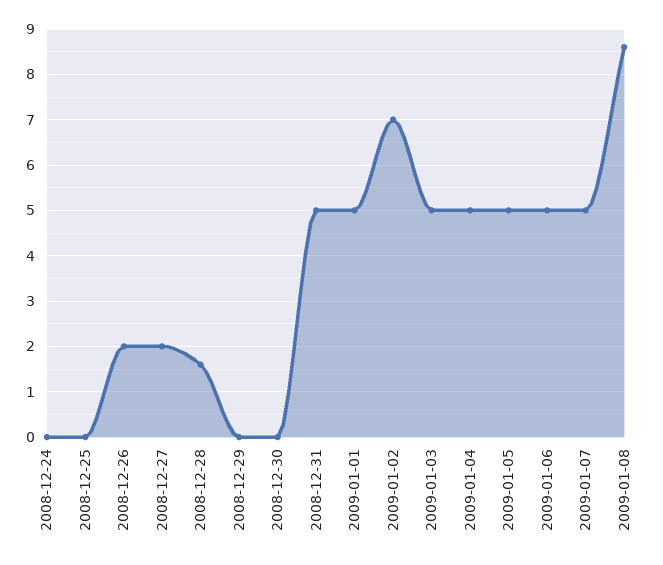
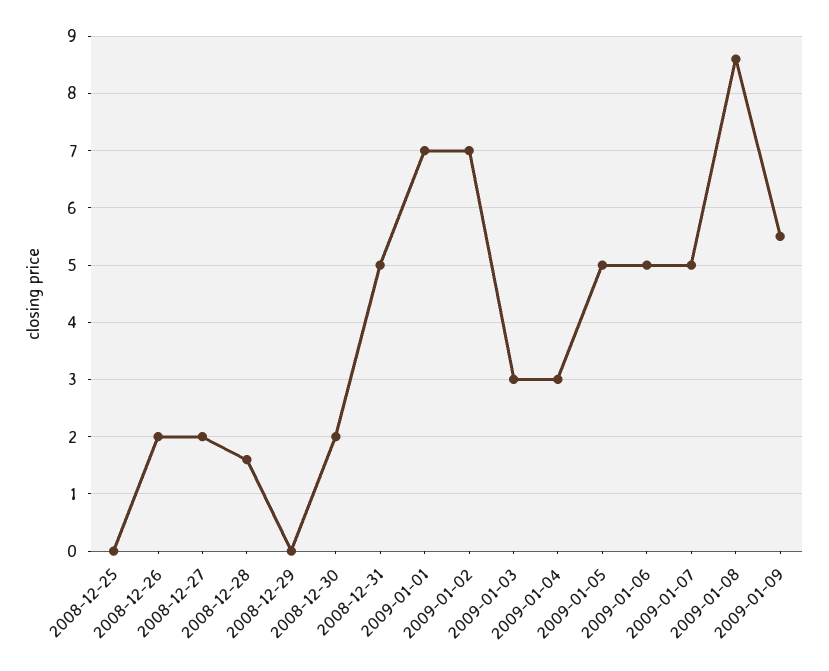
2008-12-24: 0 -> none
2008-12-30: 0 -> 2
2009-01-01: 5 -> 7
2009-01-03: 5 -> 3
2009-01-04: 5 -> 3
2009-01-09: none -> 5.5

